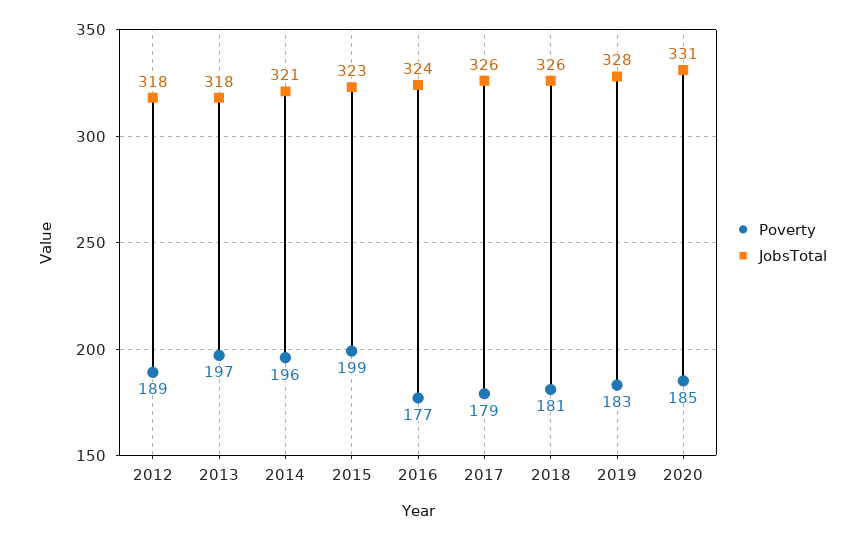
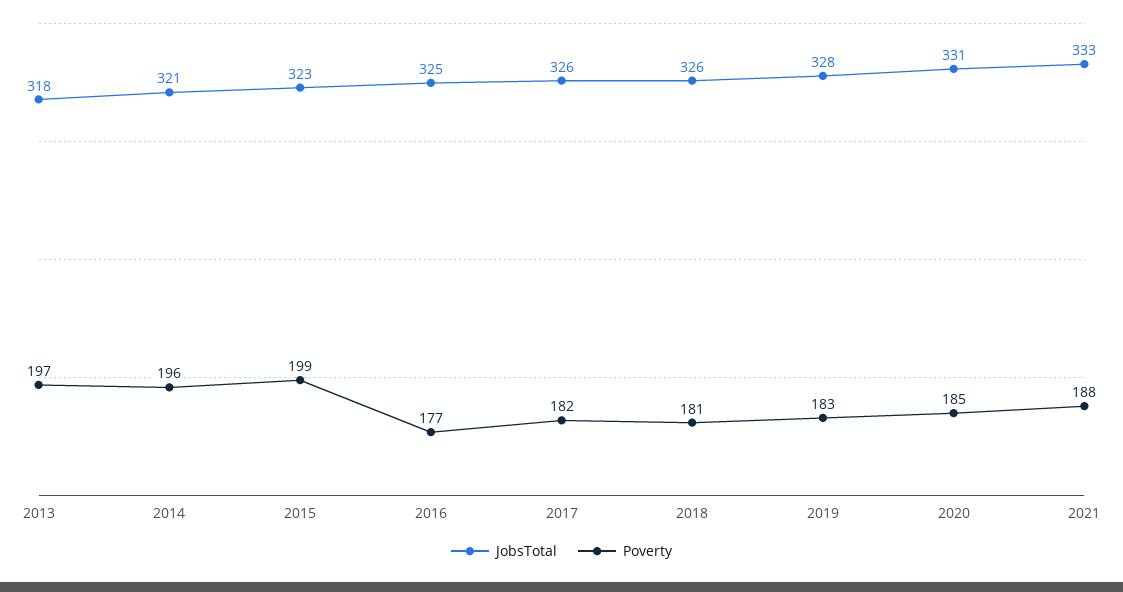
Poverty, 2012: 189 -> none
JobsTotal, 2012: 318 -> none
JobsTotal, 2016: 324 -> 325
Poverty, 2017: 179 -> 182
JobsTotal, 2021: none -> 333
Poverty, 2021: none -> 188

